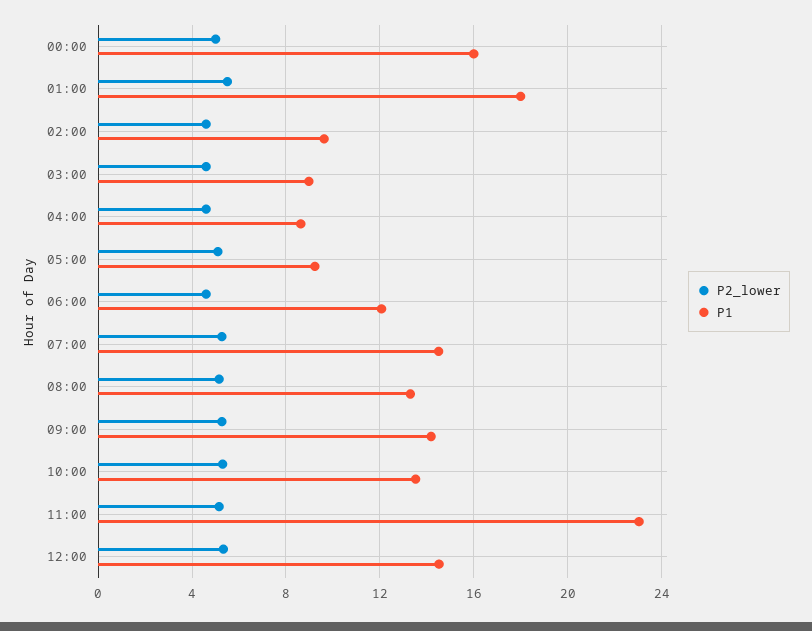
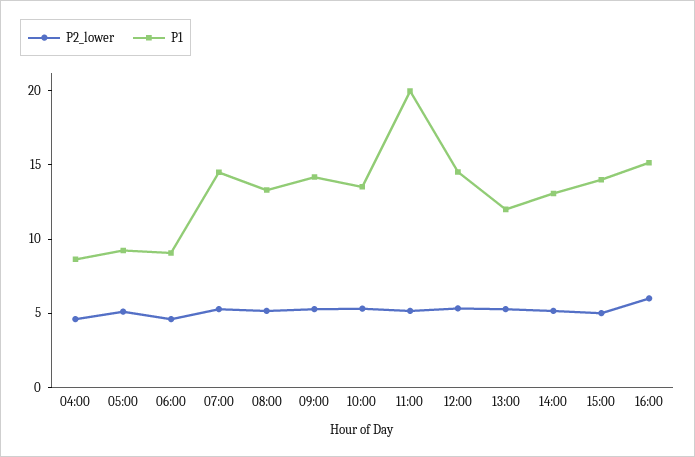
P2_lower, 00:00: 5 -> none
P1, 00:00: 16 -> none
P2_lower, 01:00: 5.5 -> none
P1, 01:00: 18 -> none
P2_lower, 02:00: 4.5 -> none
P1, 02:00: 9.5 -> none
P2_lower, 03:00: 4.5 -> none
P1, 03:00: 9 -> none
P1, 06:00: 12 -> 9
P1, 11:00: 23 -> 20
P2_lower, 13:00: none -> 5
P1, 13:00: none -> 12
P2_lower, 14:00: none -> 5
P1, 14:00: none -> 13
P2_lower, 15:00: none -> 5
P1, 15:00: none -> 14
P2_lower, 16:00: none -> 6
P1, 16:00: none -> 15

